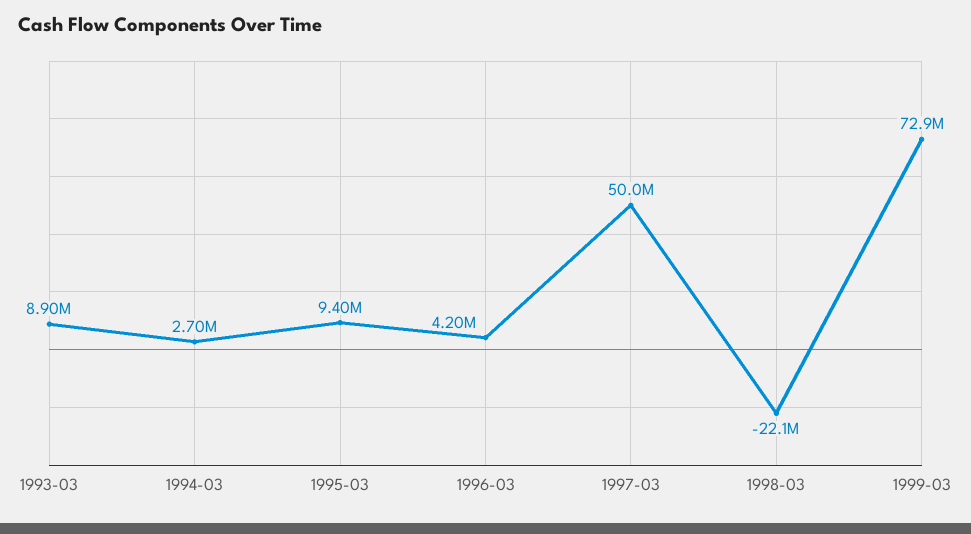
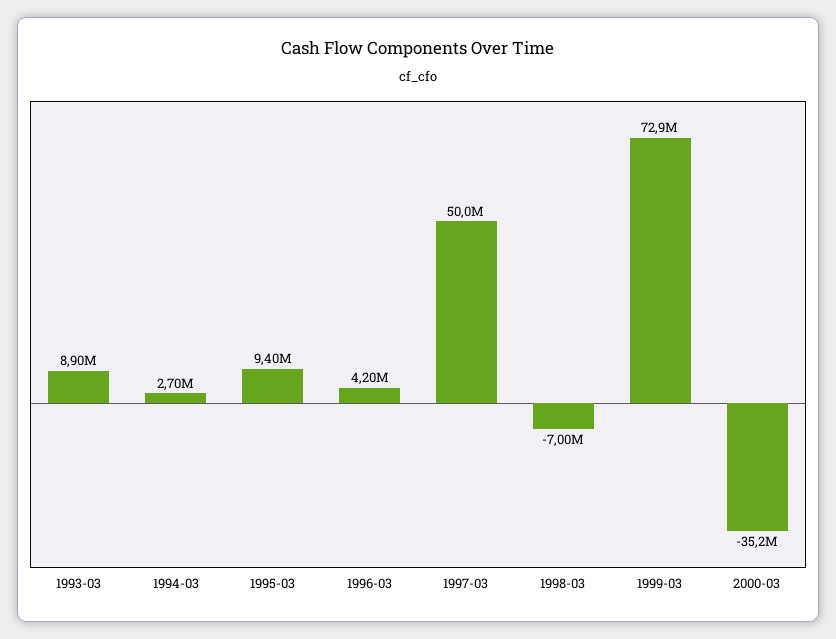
1998-03: -22100000 -> -7000000
2000-03: none -> -35200000

